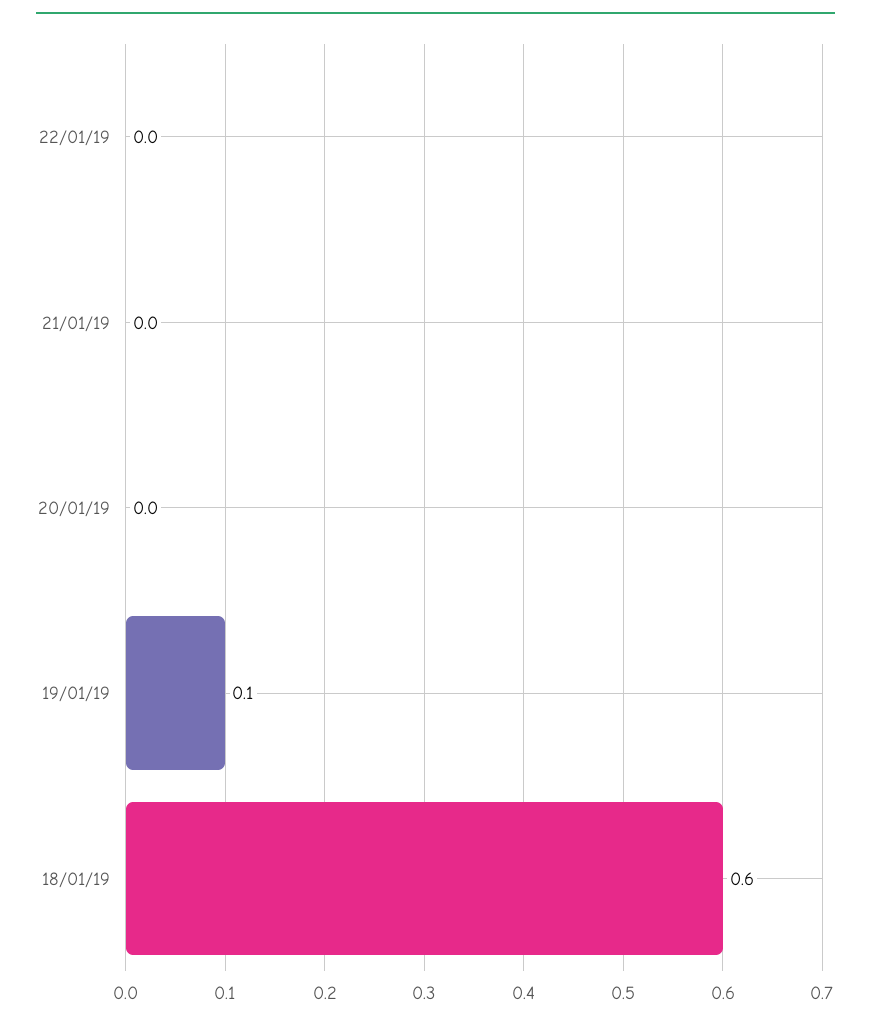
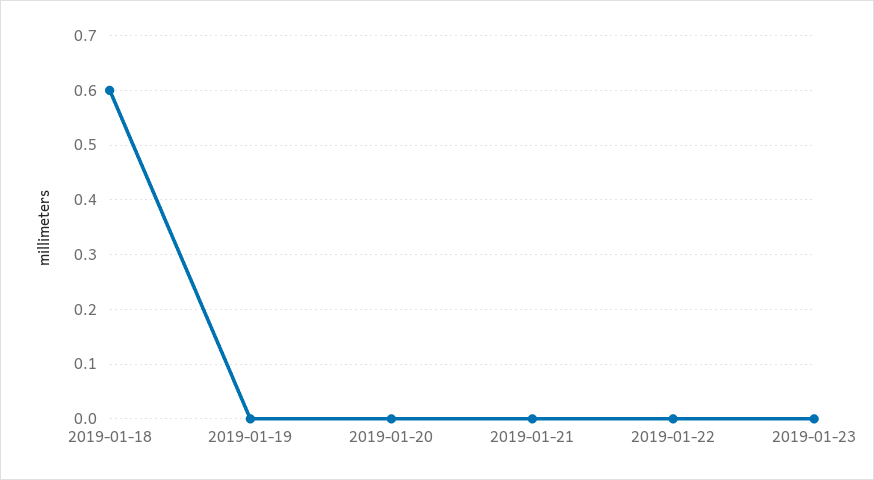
19/01/19: 0.1 -> 0
2019-01-23: none -> 0

